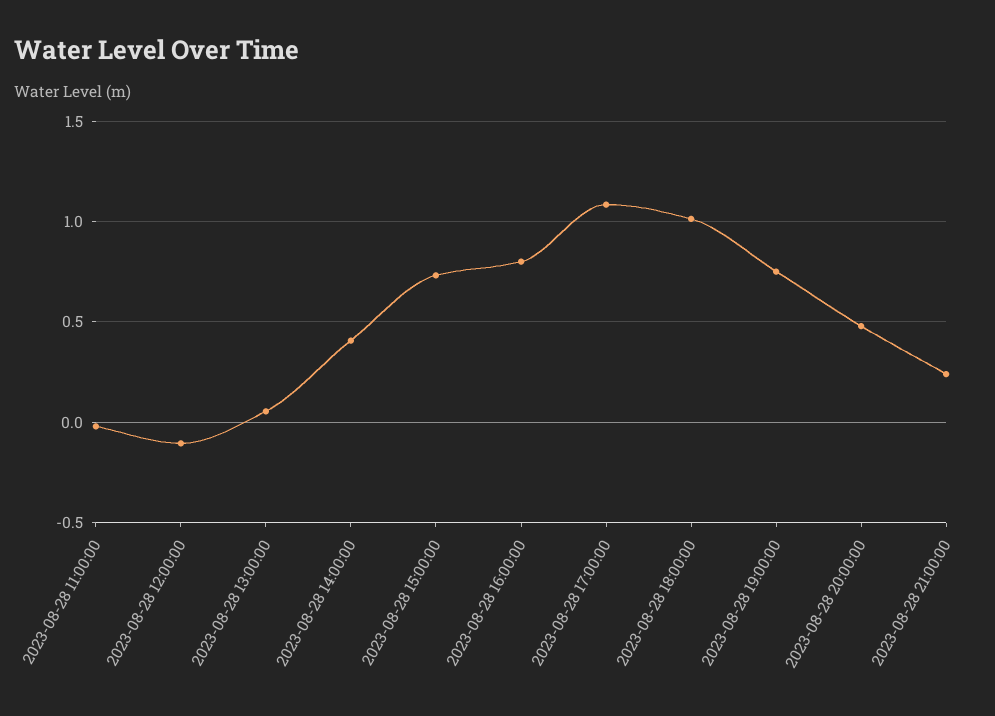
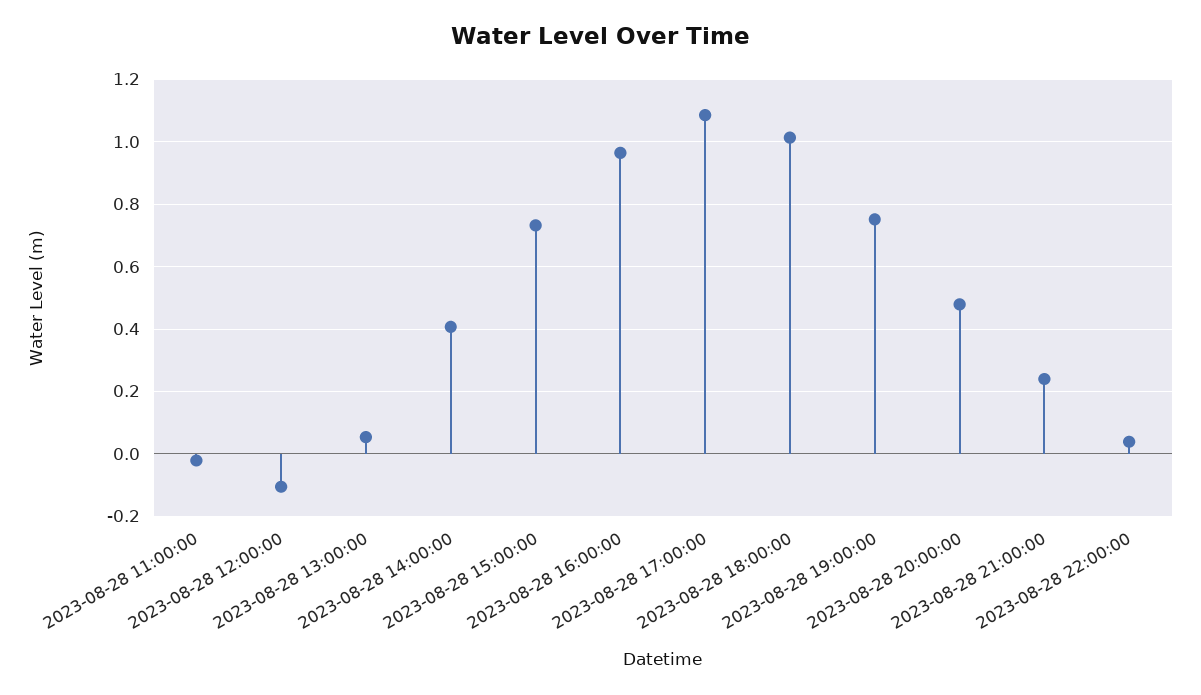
2023-08-28 16:00:00: 0.8 -> 0.96
2023-08-28 22:00:00: none -> 0.04

